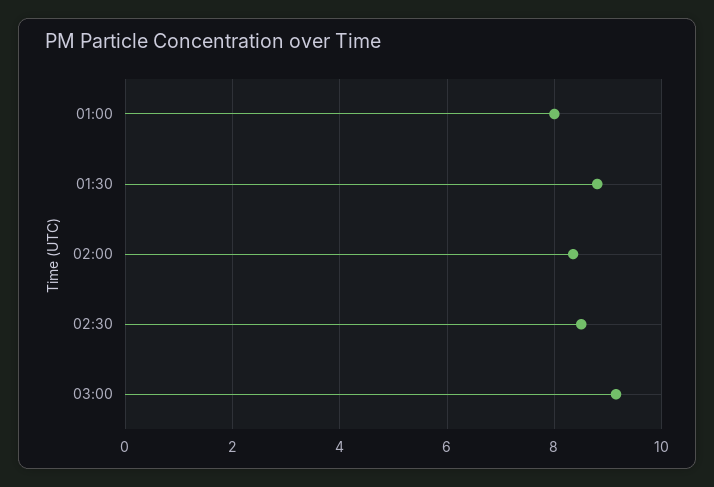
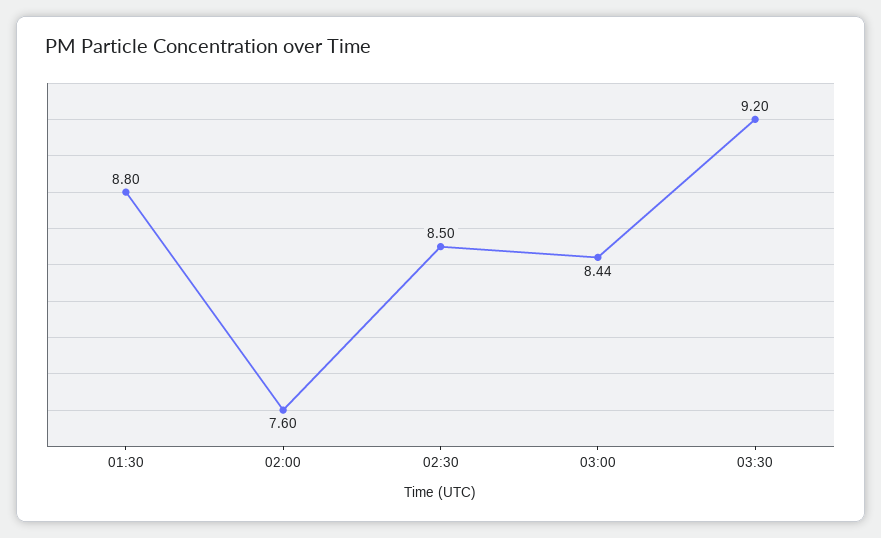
01:00: 8 -> none
02:00: 8.4 -> 7.6
03:00: 9.2 -> 8.44
03:30: none -> 9.2

